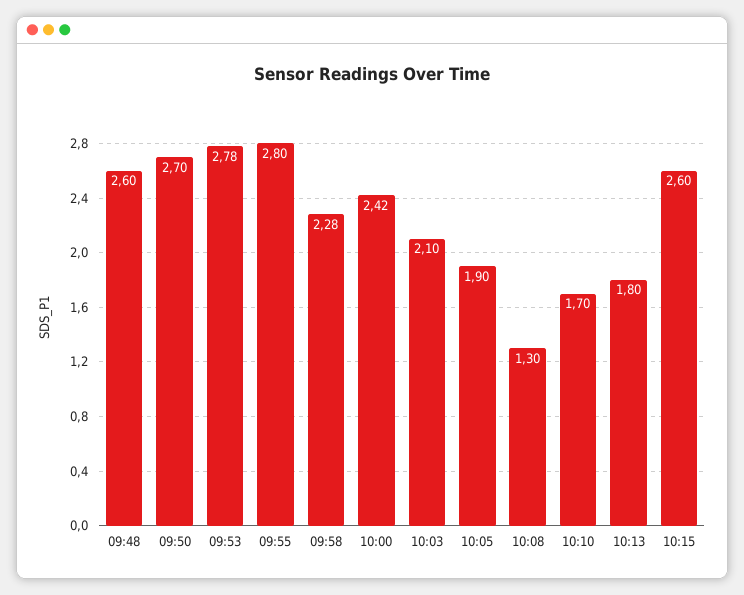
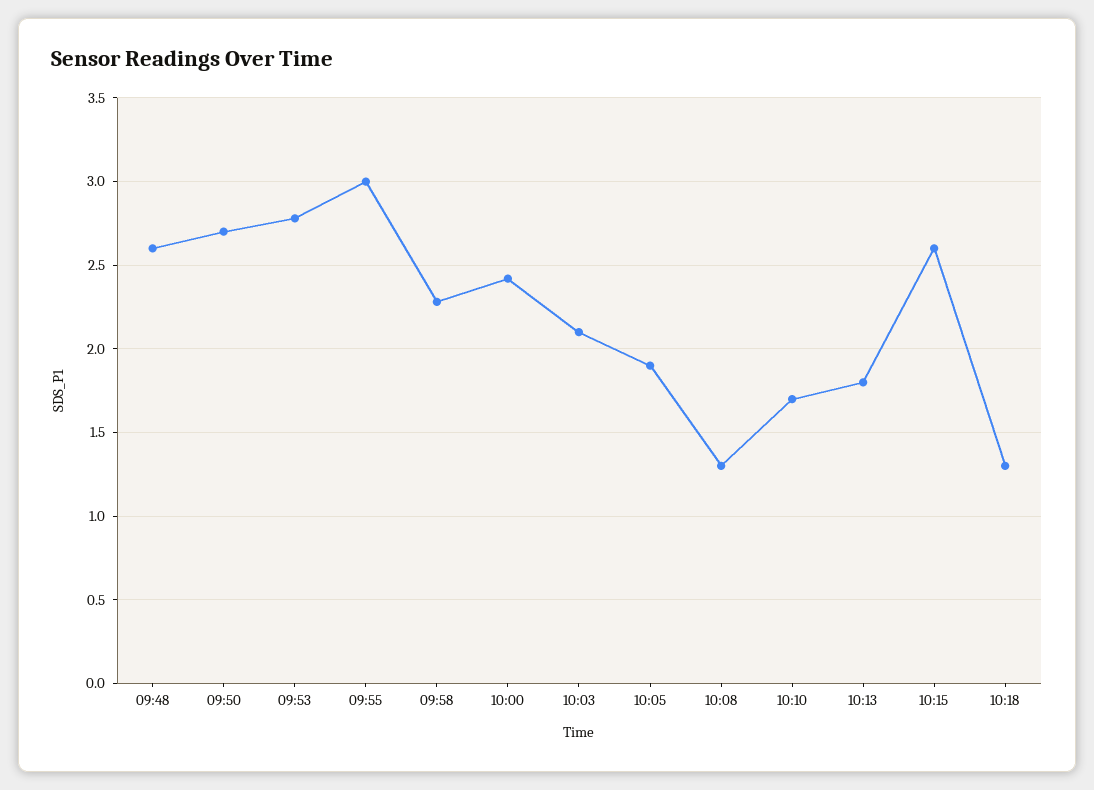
09:55: 2.8 -> 3
10:18: none -> 1.3

